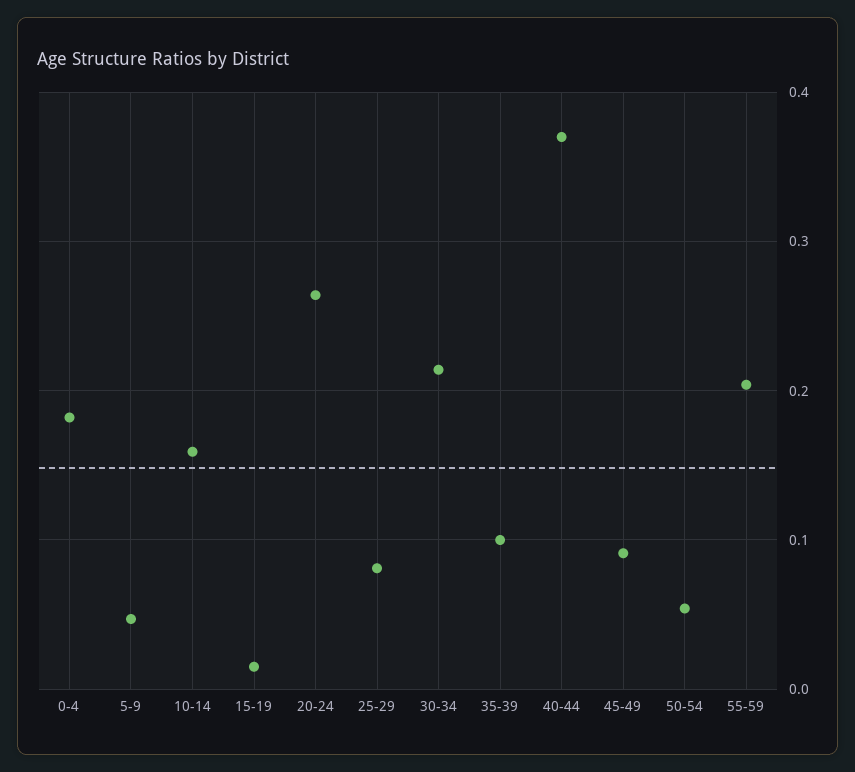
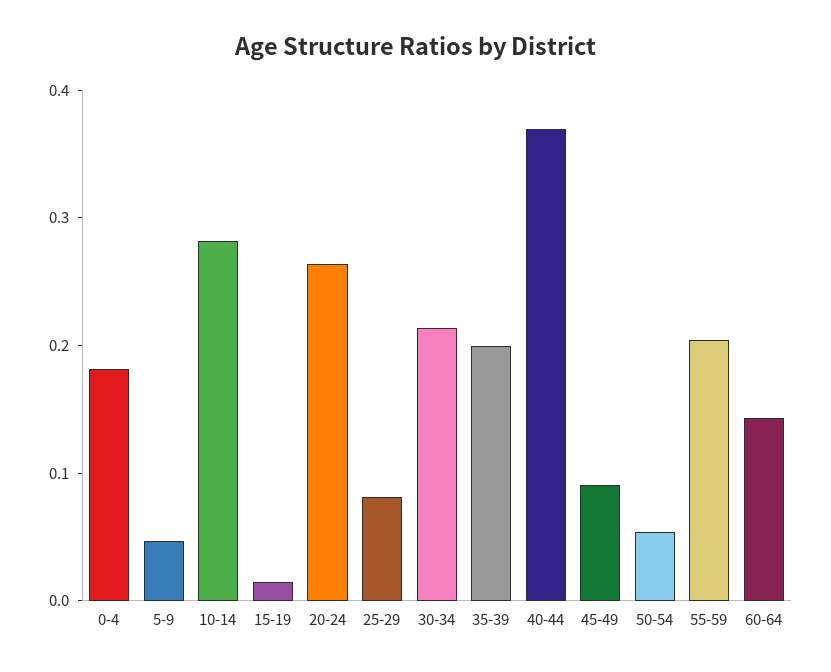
10-14: 0.16 -> 0.28
35-39: 0.1 -> 0.2
60-64: none -> 0.14

